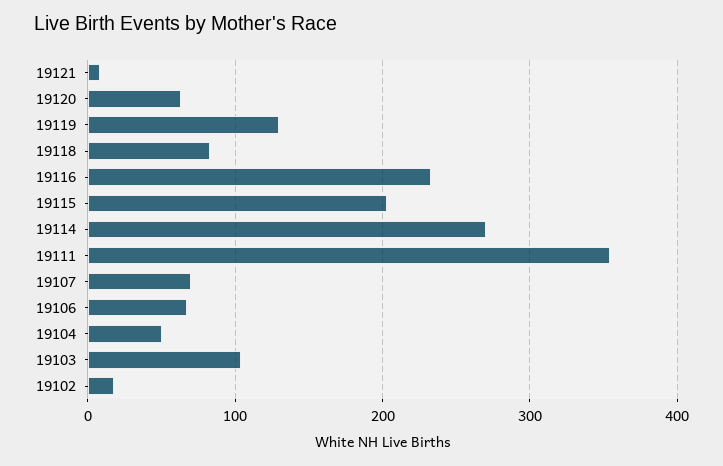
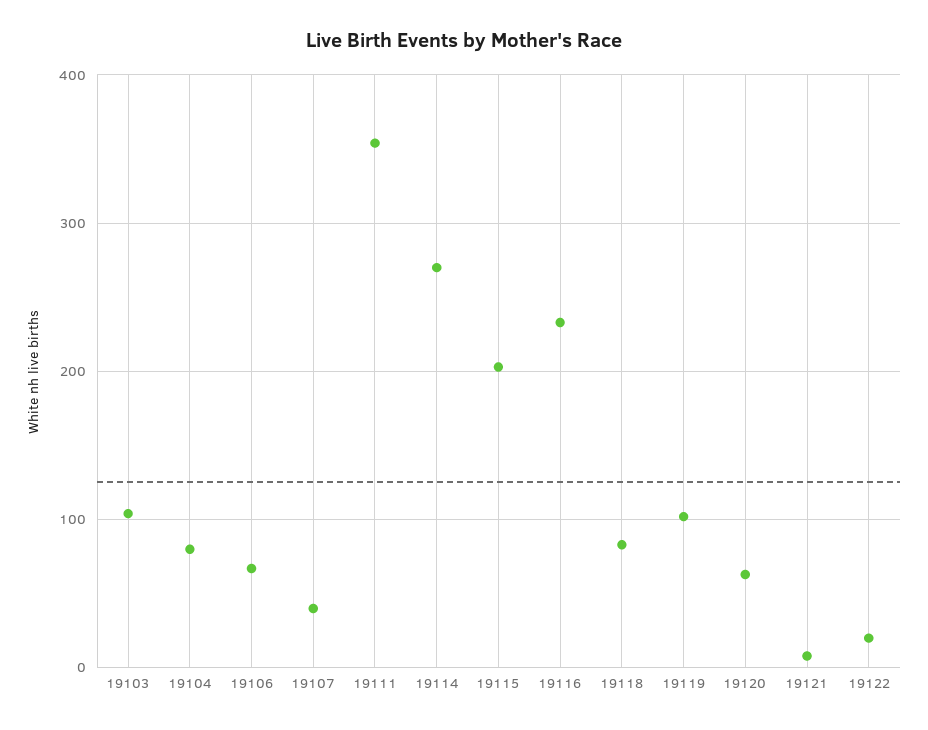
19119: 130 -> 100
19107: 70 -> 40
19104: 50 -> 80
19102: 20 -> none
19122: none -> 20

